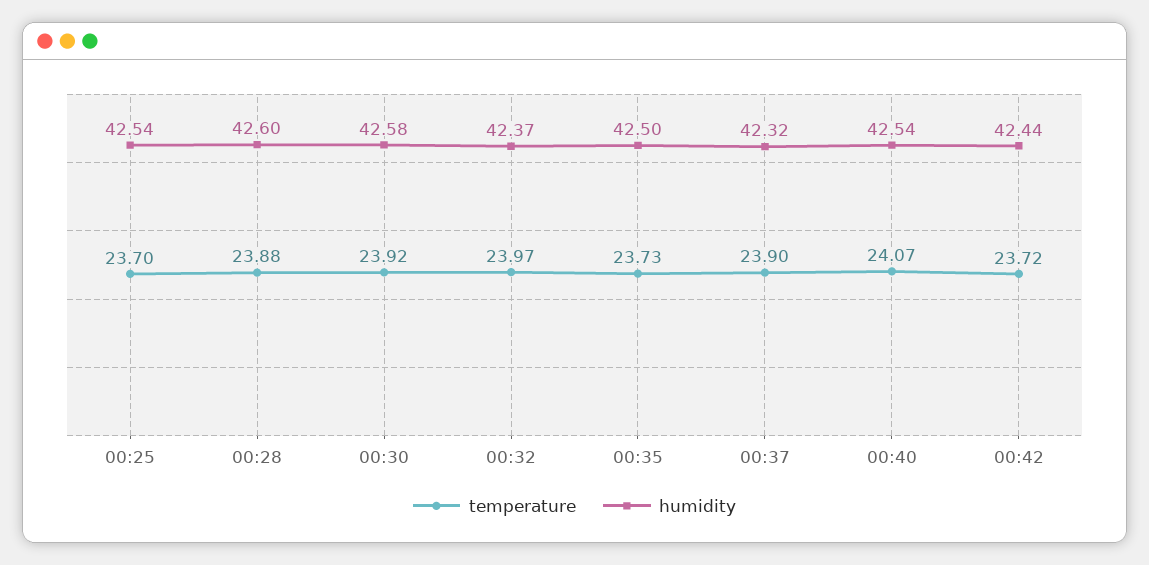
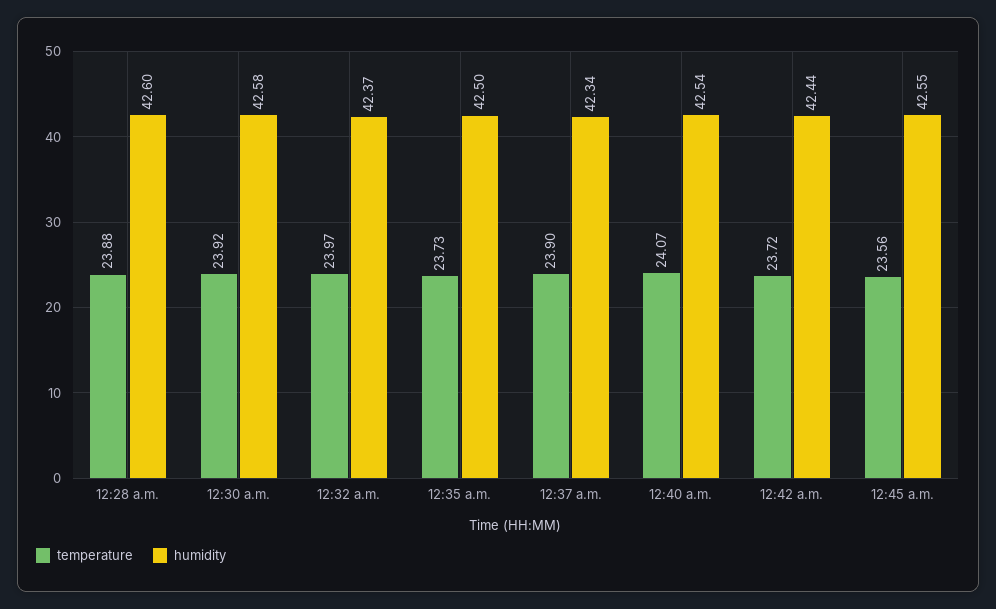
temperature, 00:25: 23.7 -> none
humidity, 00:25: 42.54 -> none
humidity, 00:37: 42.32 -> 42.34
temperature, 12:45 a.m.: none -> 23.56
humidity, 12:45 a.m.: none -> 42.55

